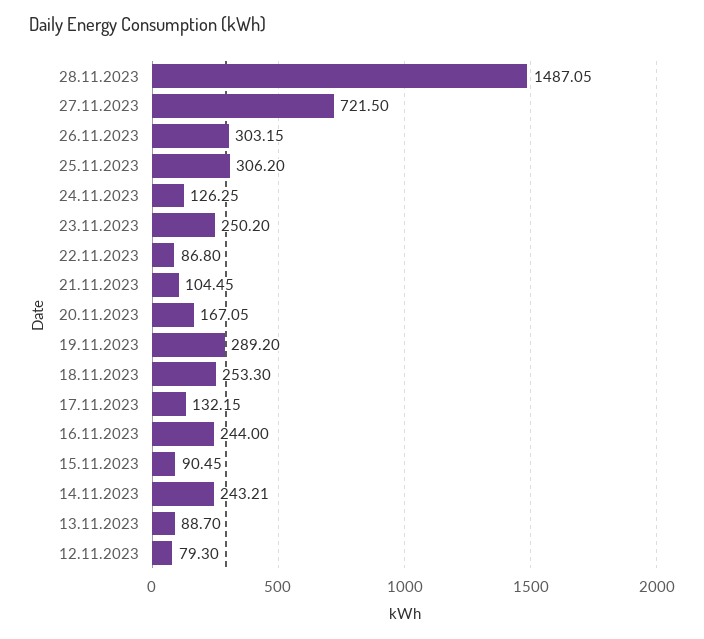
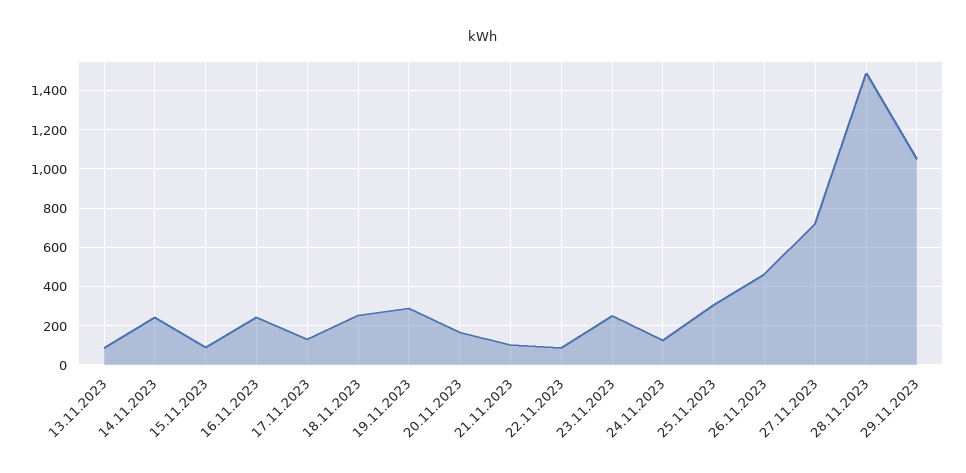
26.11.2023: 303.15 -> 450
12.11.2023: 79.3 -> none
29.11.2023: none -> 1050

